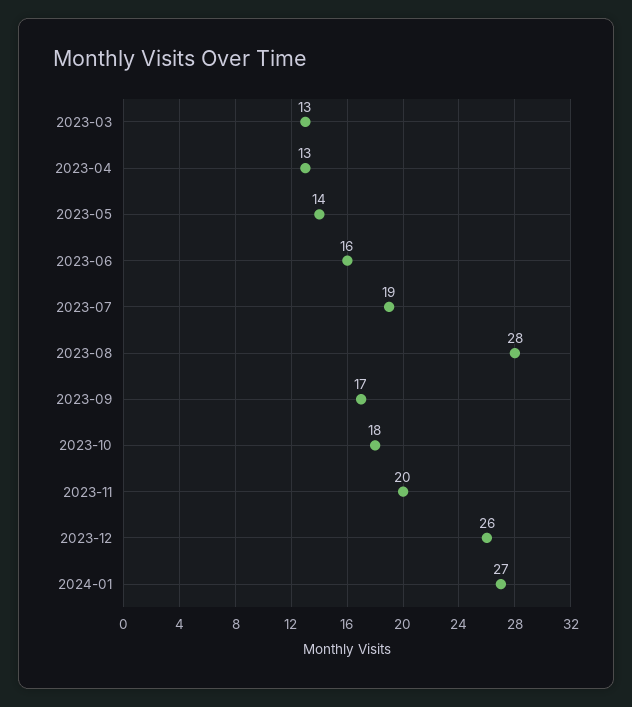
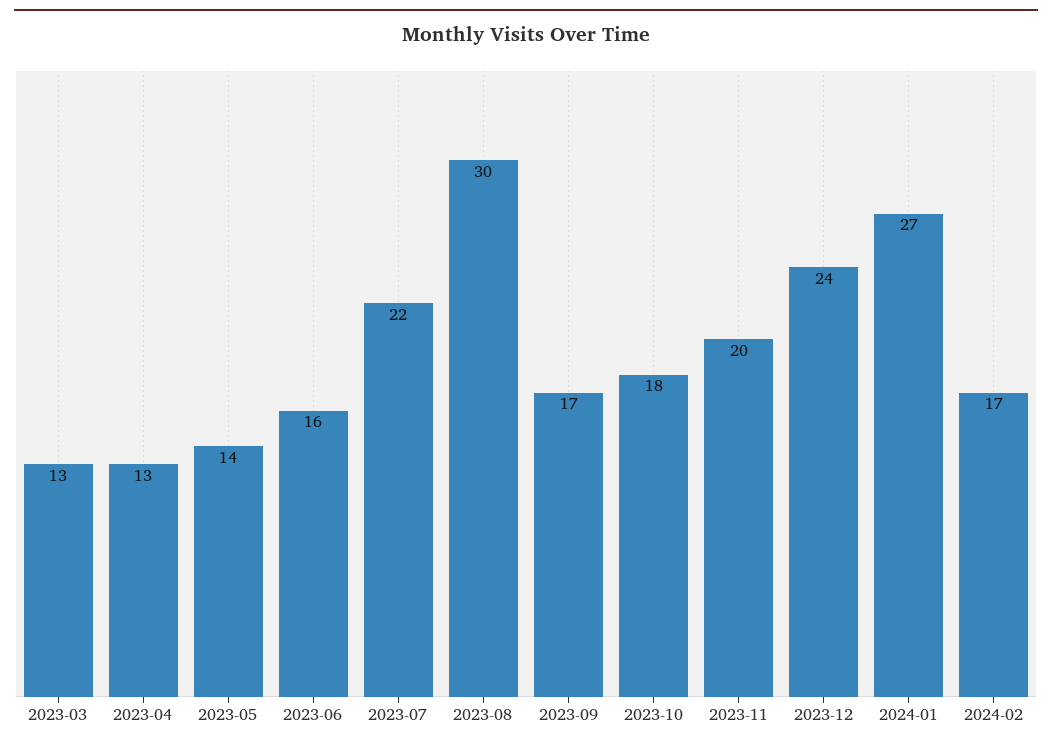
2023-07: 19 -> 22
2023-08: 28 -> 30
2023-12: 26 -> 24
2024-02: none -> 17

